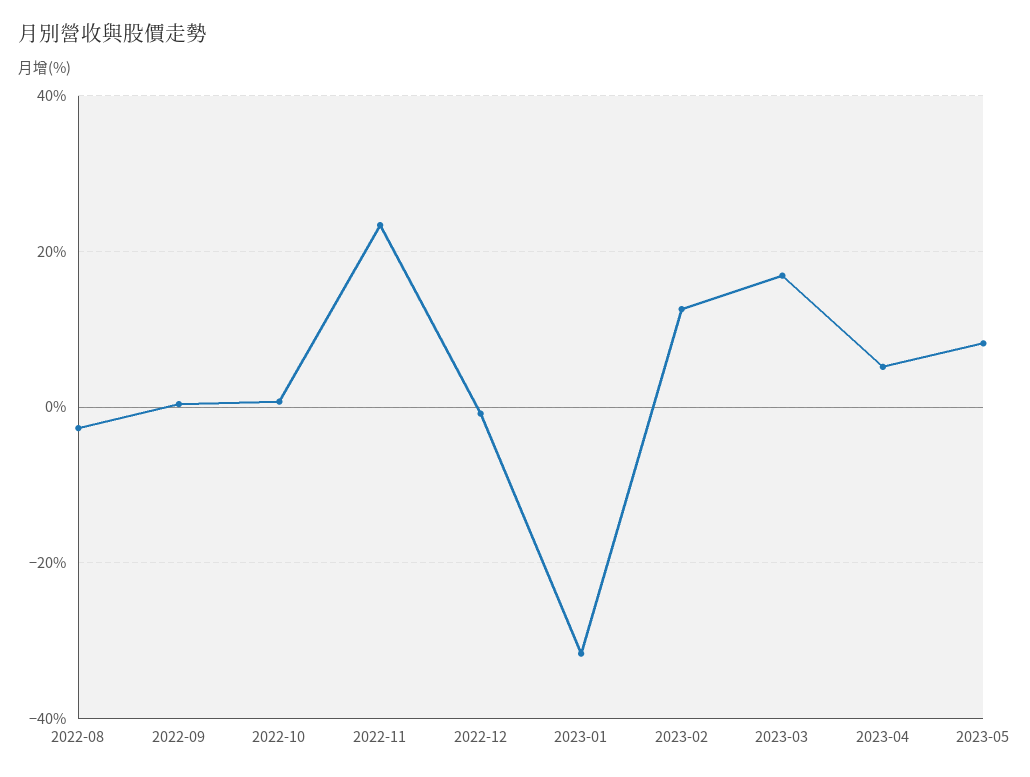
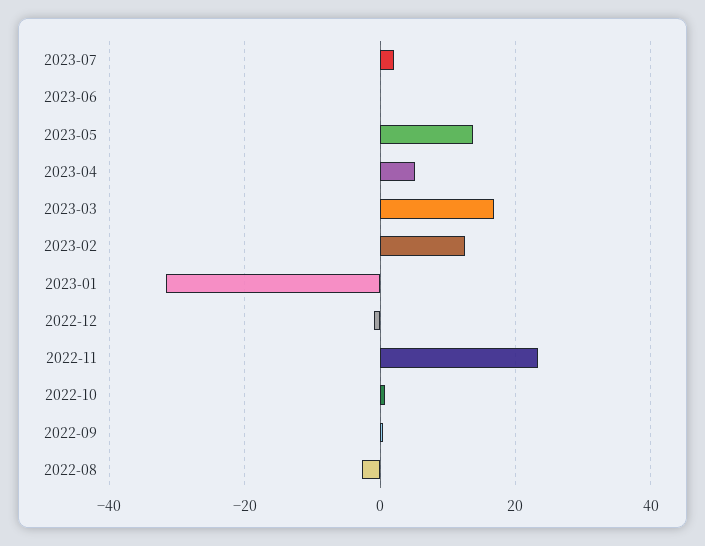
2023-05: 8 -> 14
2023-07: none -> 2
2023-06: none -> 0

